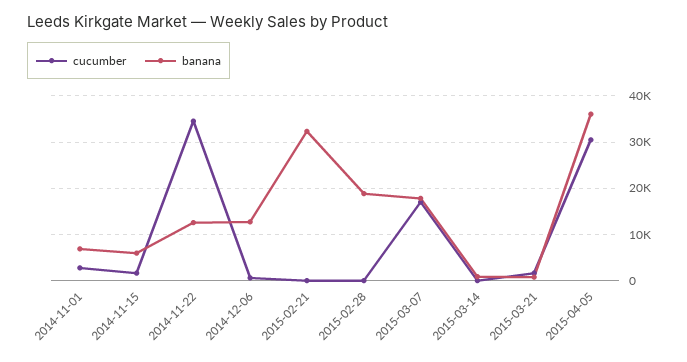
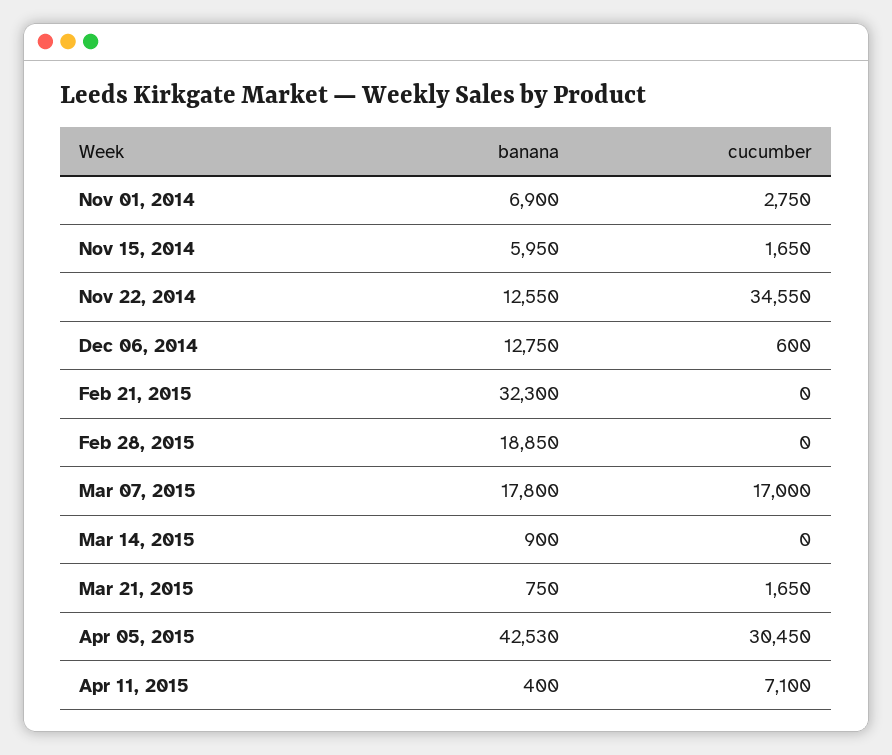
banana, 2015-04-05: 36000 -> 42530
banana, Apr 11, 2015: none -> 400
cucumber, Apr 11, 2015: none -> 7100

